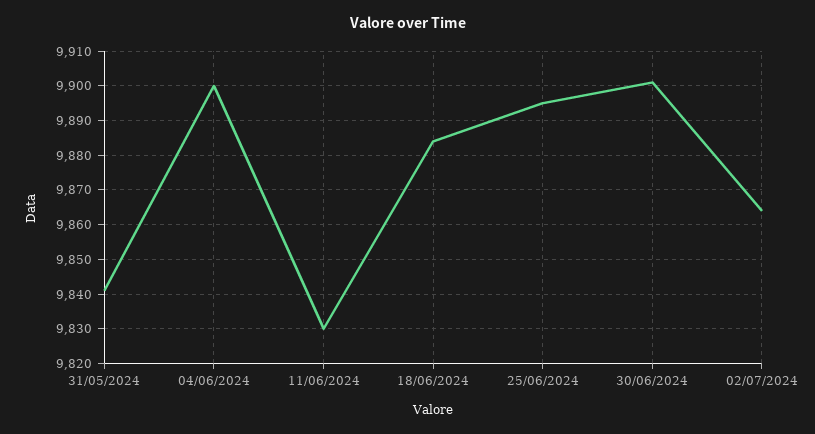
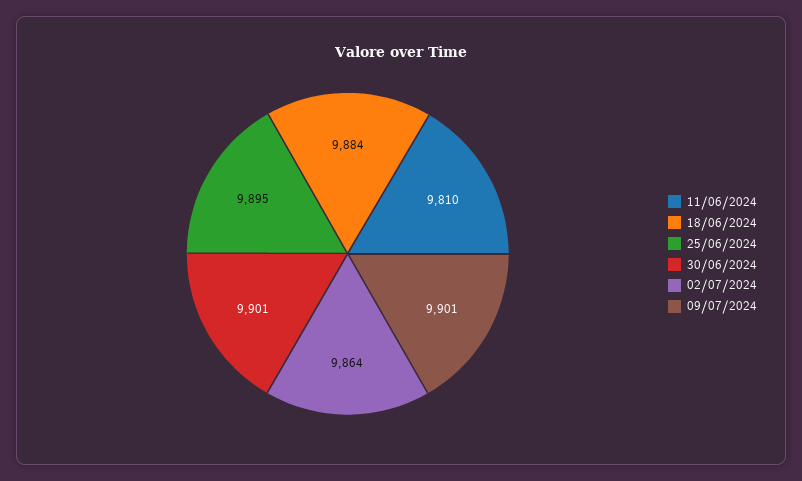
31/05/2024: 9840 -> none
04/06/2024: 9900 -> none
11/06/2024: 9830 -> 9810
09/07/2024: none -> 9901

